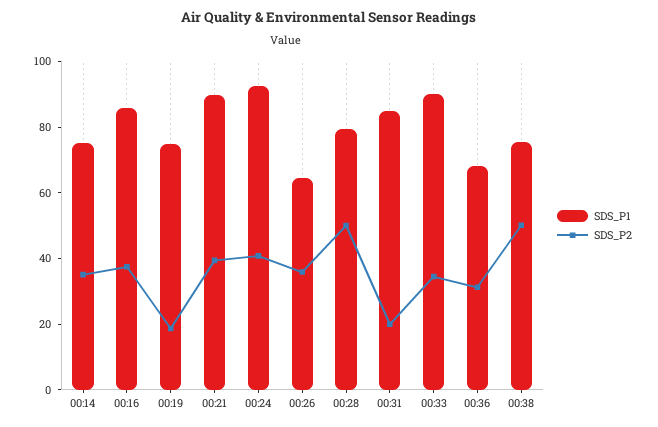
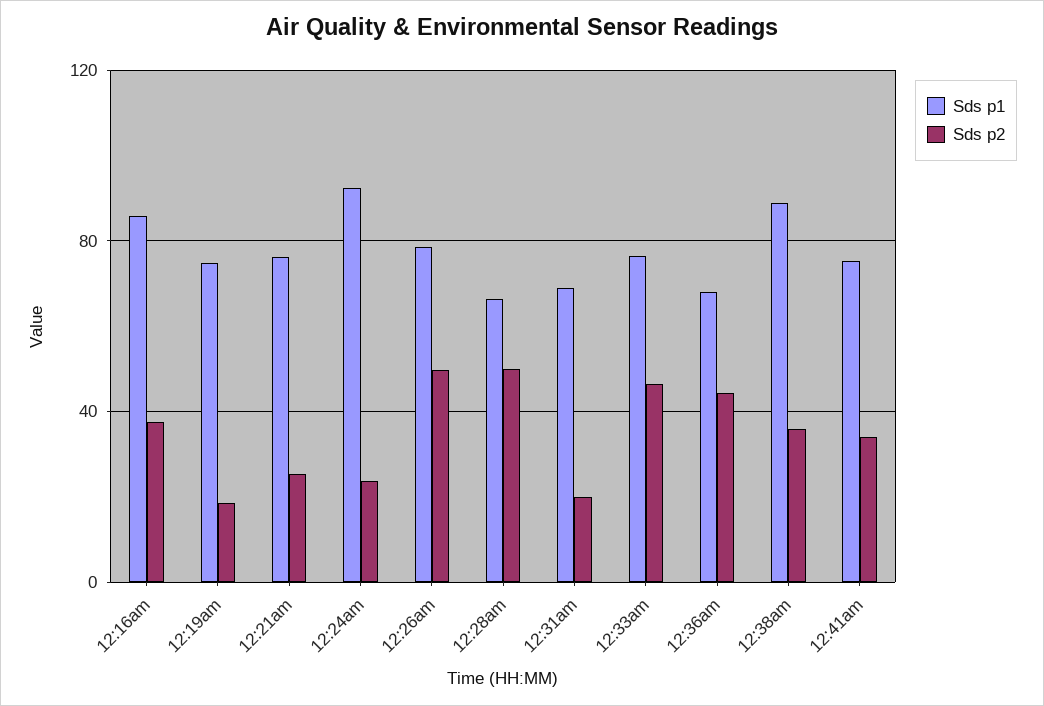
SDS_P1, 00:14: 75 -> none
SDS_P2, 00:14: 35 -> none
SDS_P1, 00:21: 90 -> 75
SDS_P2, 00:21: 40 -> 25
SDS_P2, 00:24: 40 -> 25
SDS_P1, 00:26: 65 -> 80
SDS_P2, 00:26: 35 -> 50
SDS_P1, 00:28: 80 -> 65
SDS_P1, 00:31: 85 -> 70
SDS_P1, 00:33: 90 -> 75
SDS_P2, 00:33: 35 -> 45
SDS_P2, 00:36: 30 -> 45
SDS_P1, 00:38: 75 -> 90
SDS_P2, 00:38: 50 -> 35
SDS_P1, 12:41am: none -> 75
SDS_P2, 12:41am: none -> 35

